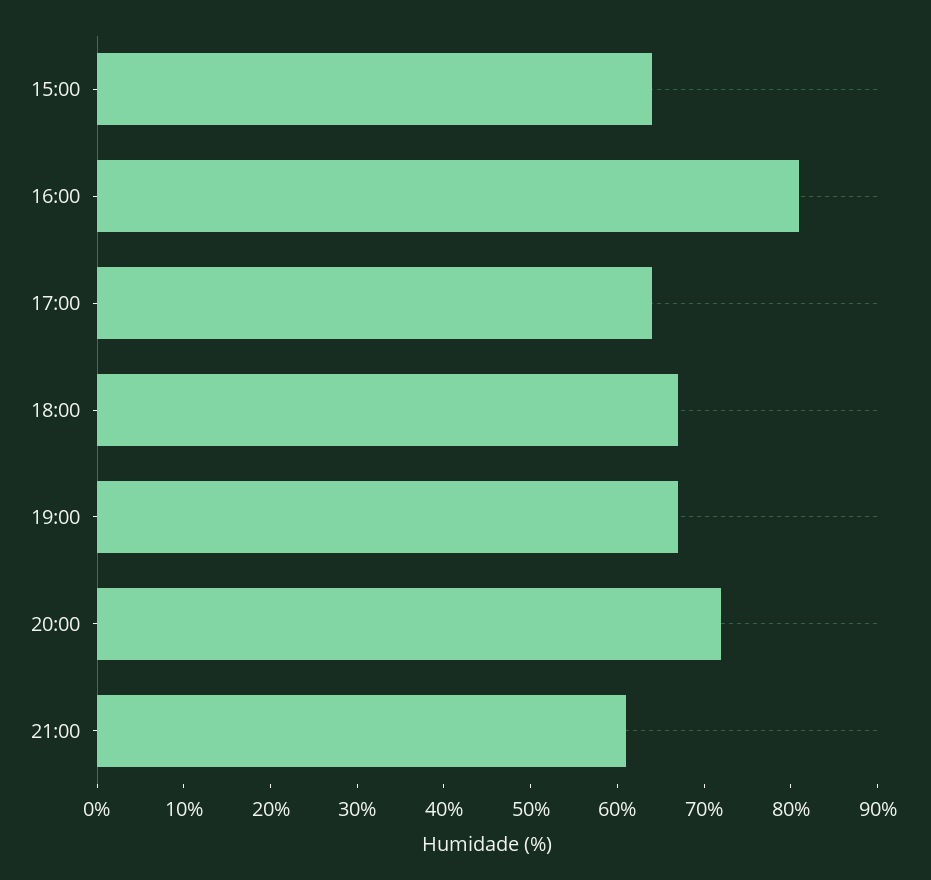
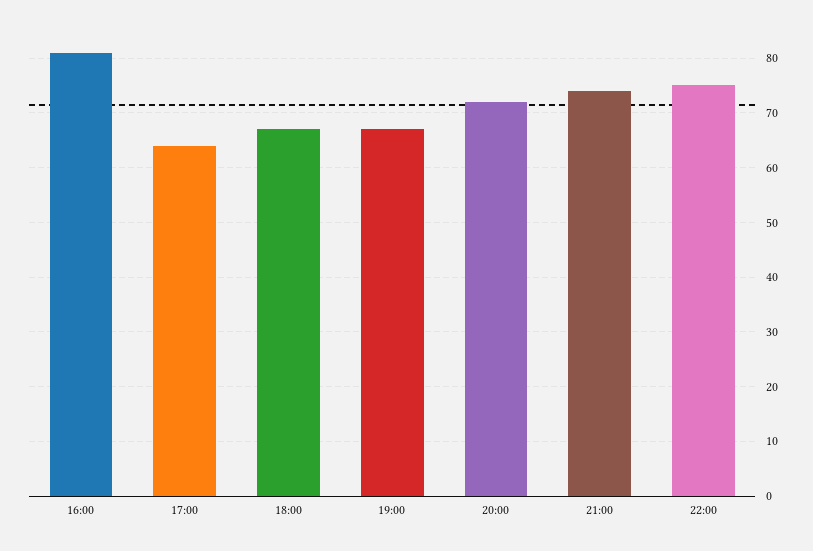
15:00: 64 -> none
21:00: 61 -> 75
22:00: none -> 75

